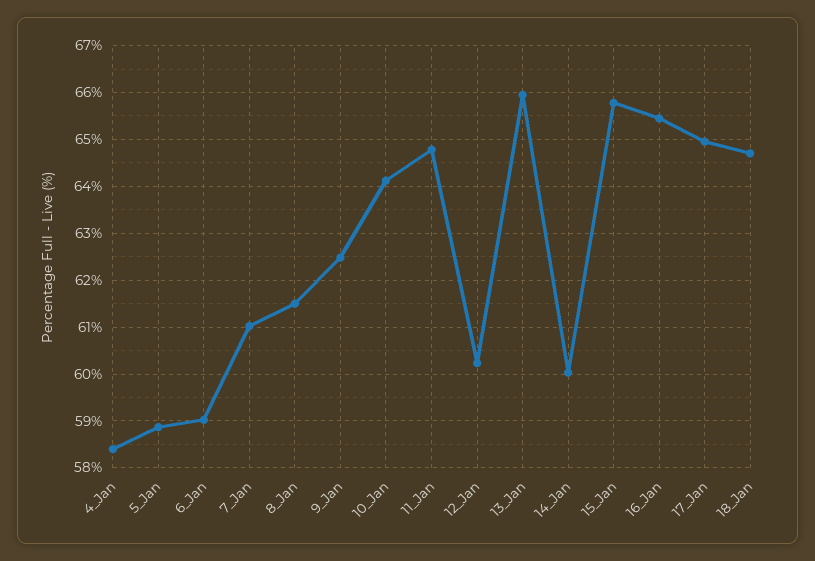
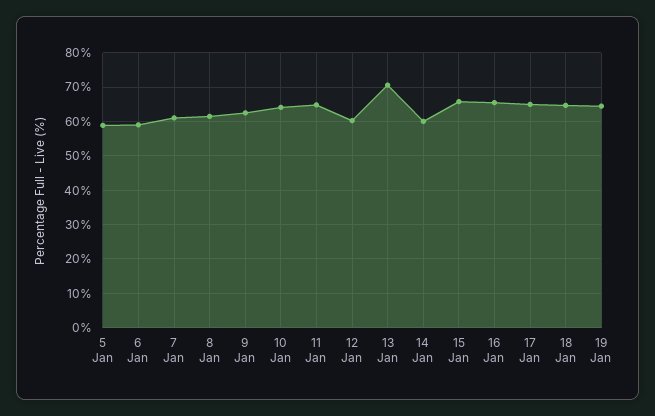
4_Jan: 58.4 -> none
13_Jan: 66 -> 70
19 Jan: none -> 64

